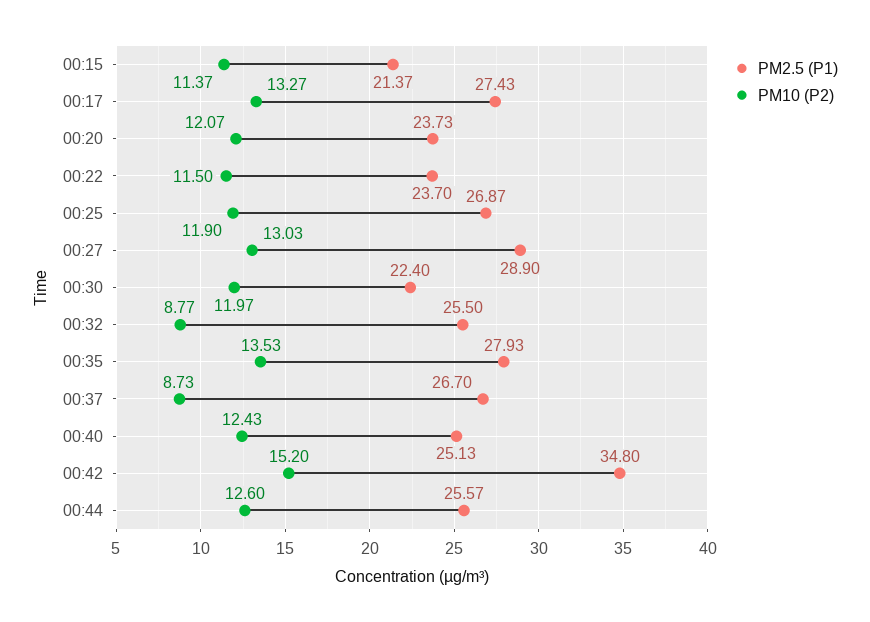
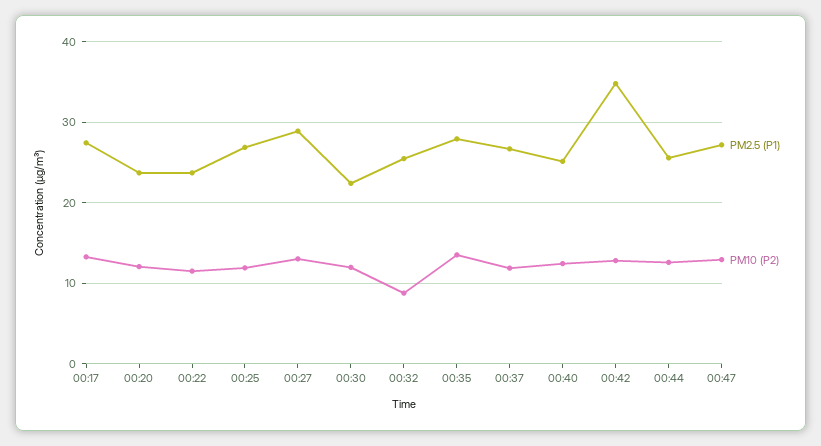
PM2.5 (P1), 00:15: 21.37 -> none
PM10 (P2), 00:15: 11.37 -> none
PM10 (P2), 00:37: 8.73 -> 12
PM10 (P2), 00:42: 15.2 -> 13
PM2.5 (P1), 00:47: none -> 27
PM10 (P2), 00:47: none -> 13

